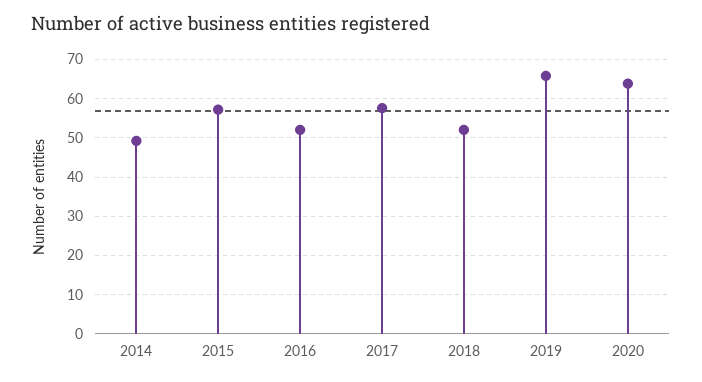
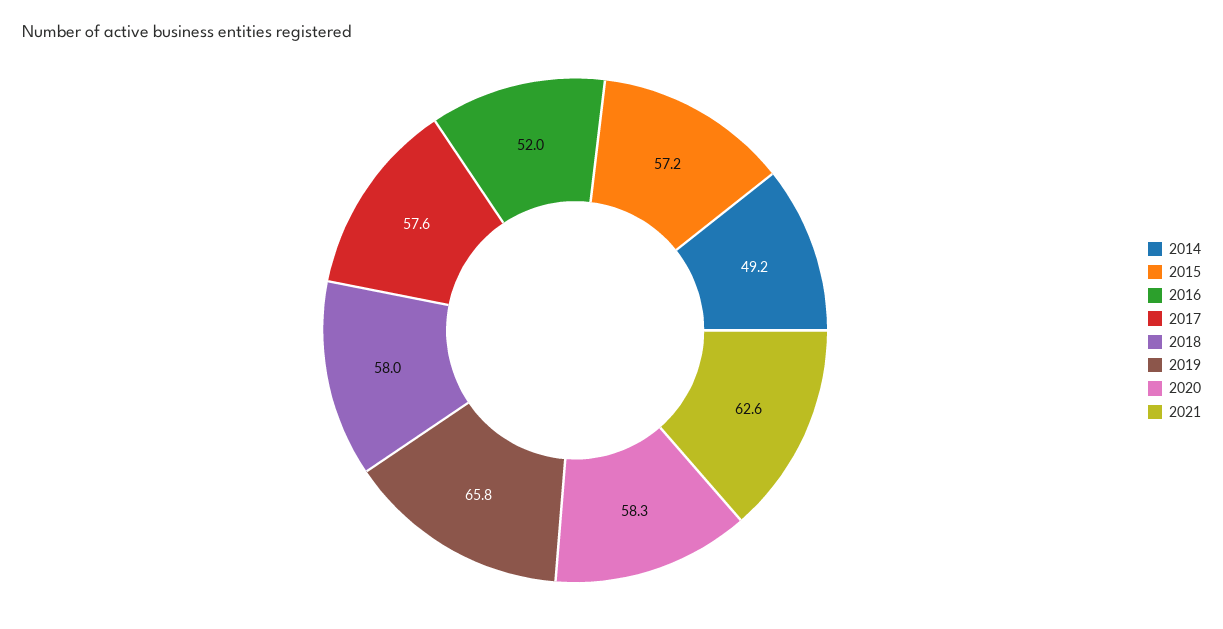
2018: 52 -> 58
2020: 64 -> 58.3
2021: none -> 62.6

